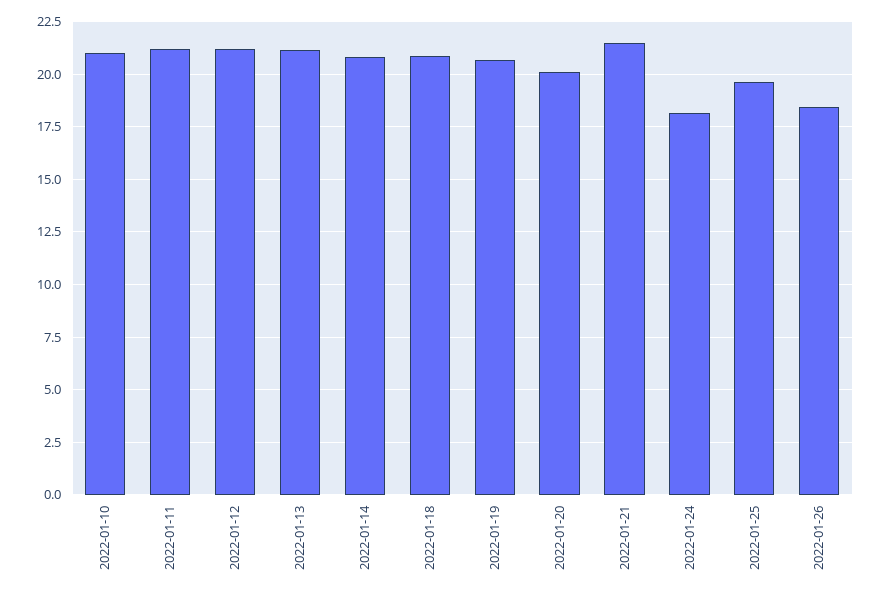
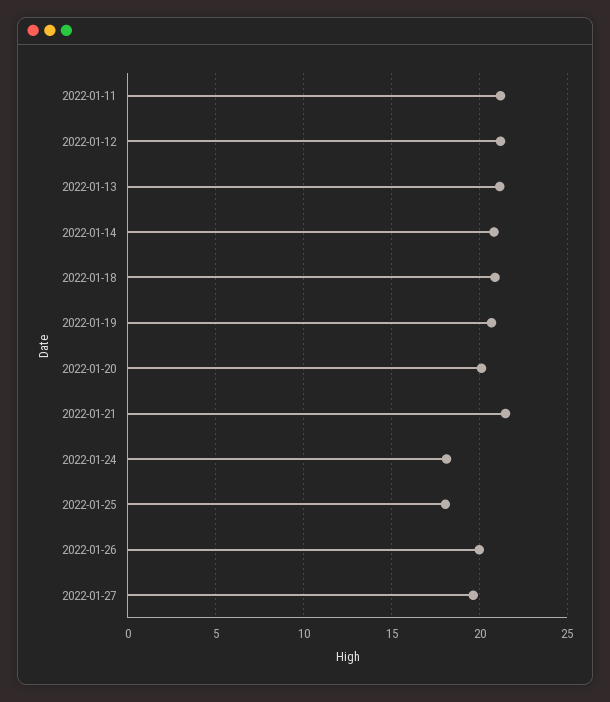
2022-01-10: 21 -> none
2022-01-25: 19.5 -> 18
2022-01-26: 18.5 -> 20
2022-01-27: none -> 19.5

